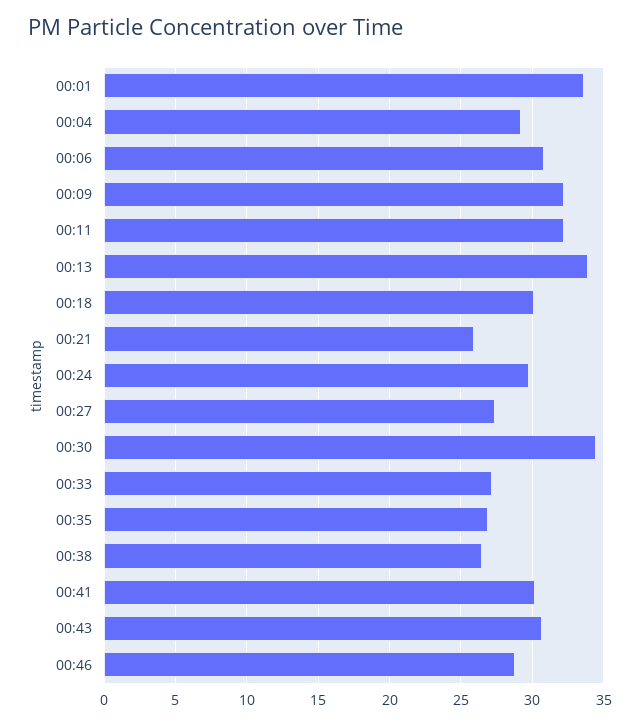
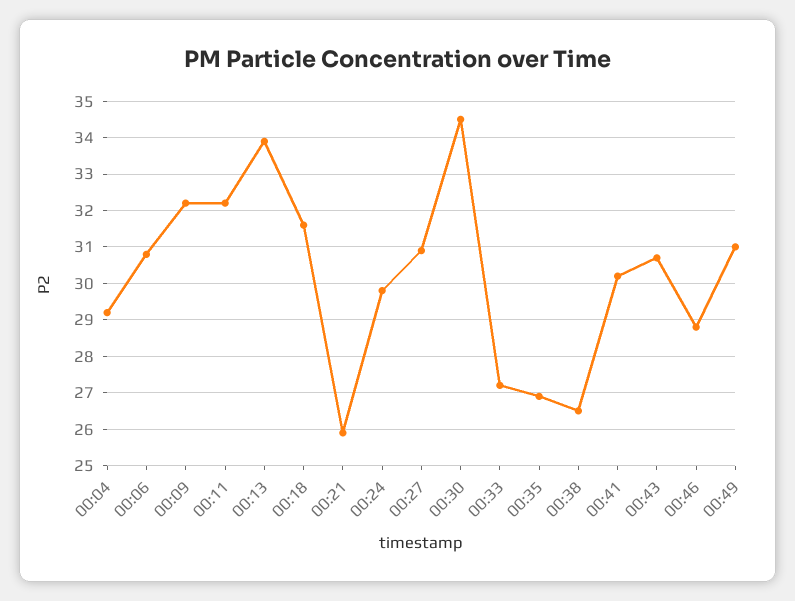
00:01: 33.5 -> none
00:18: 30 -> 31.5
00:27: 27.5 -> 31
00:49: none -> 31

